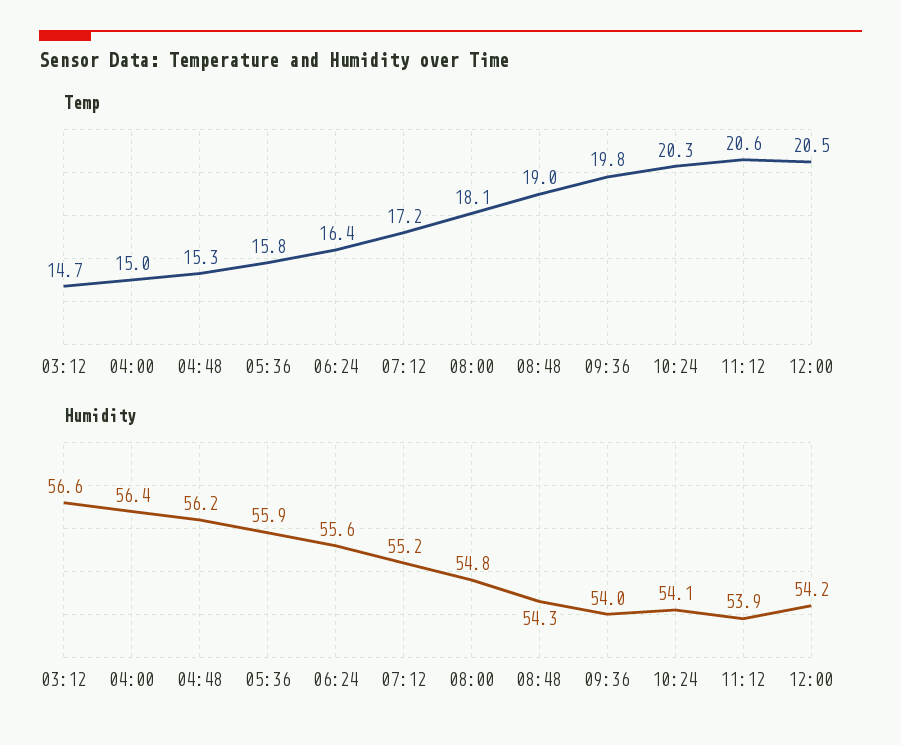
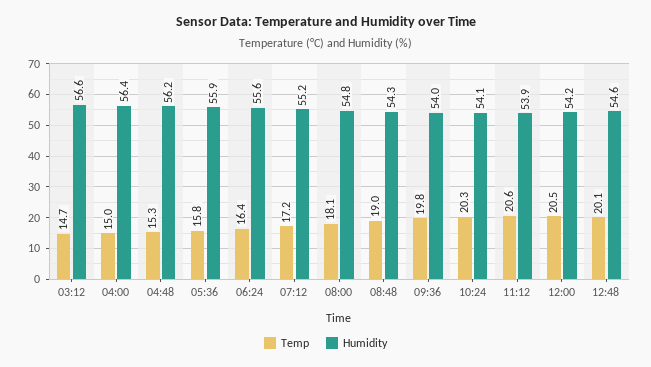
Temp, 12:48: none -> 20.1
Humidity, 12:48: none -> 54.6

